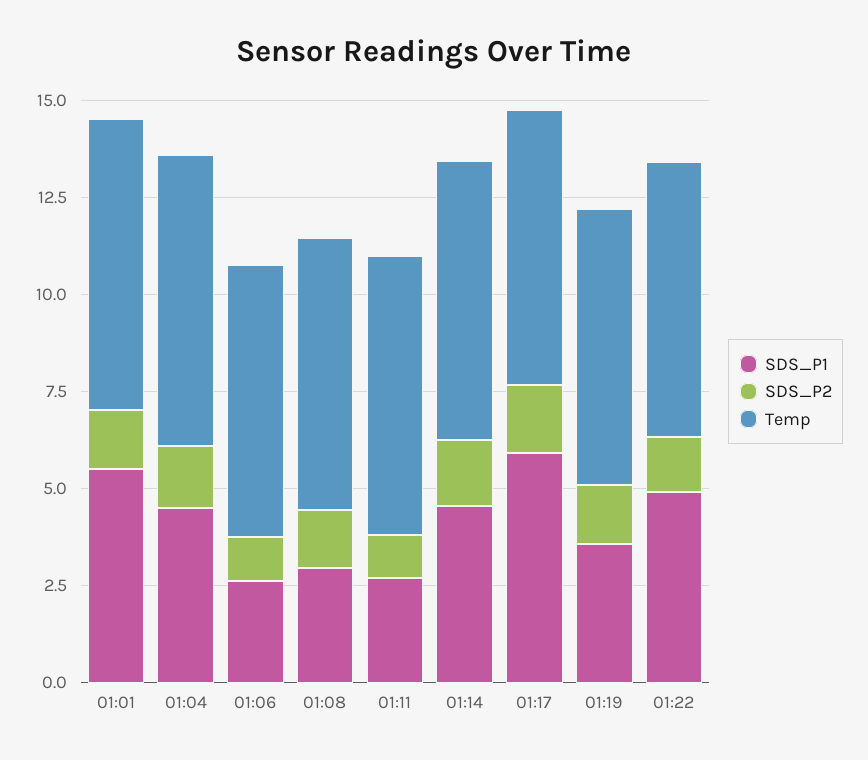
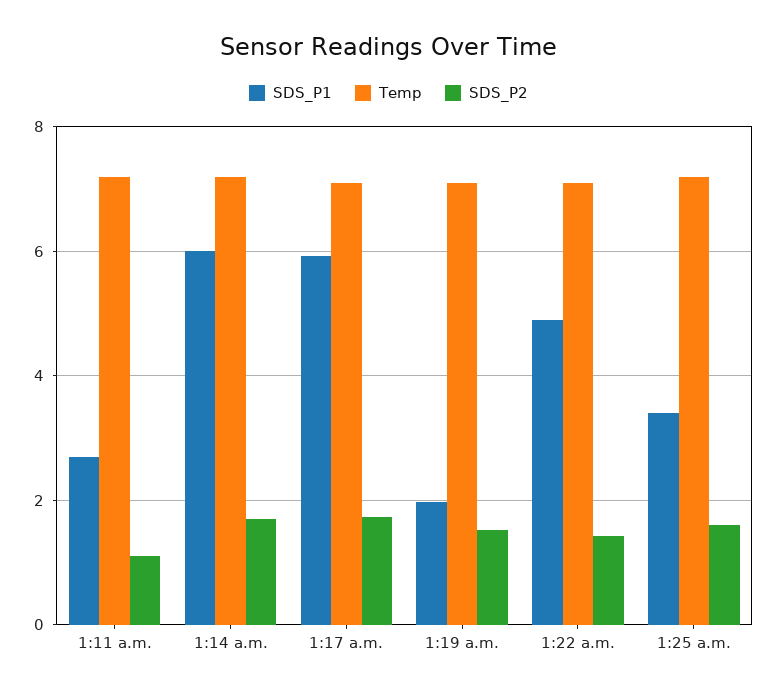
SDS_P1, 01:01: 5.5 -> none
SDS_P2, 01:01: 1.5 -> none
Temp, 01:01: 7.5 -> none
SDS_P1, 01:04: 4.5 -> none
SDS_P2, 01:04: 1.5 -> none
Temp, 01:04: 7.5 -> none
SDS_P1, 01:06: 2.5 -> none
SDS_P2, 01:06: 1 -> none
Temp, 01:06: 7 -> none
SDS_P1, 01:08: 3 -> none
SDS_P2, 01:08: 1.5 -> none
Temp, 01:08: 7 -> none
SDS_P1, 01:14: 4.5 -> 6
SDS_P1, 01:19: 3.5 -> 2
SDS_P1, 1:25 a.m.: none -> 3.4
Temp, 1:25 a.m.: none -> 7.2
SDS_P2, 1:25 a.m.: none -> 1.6

